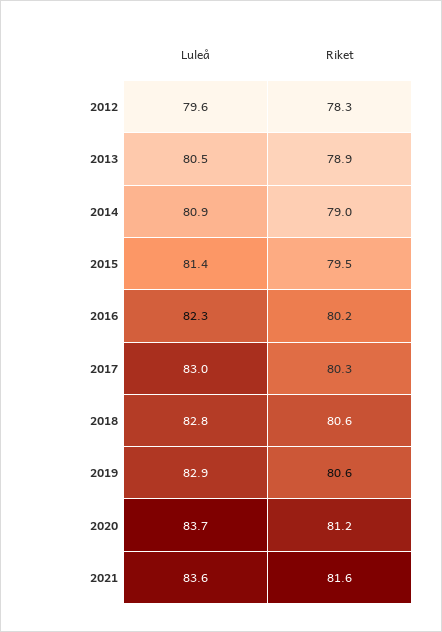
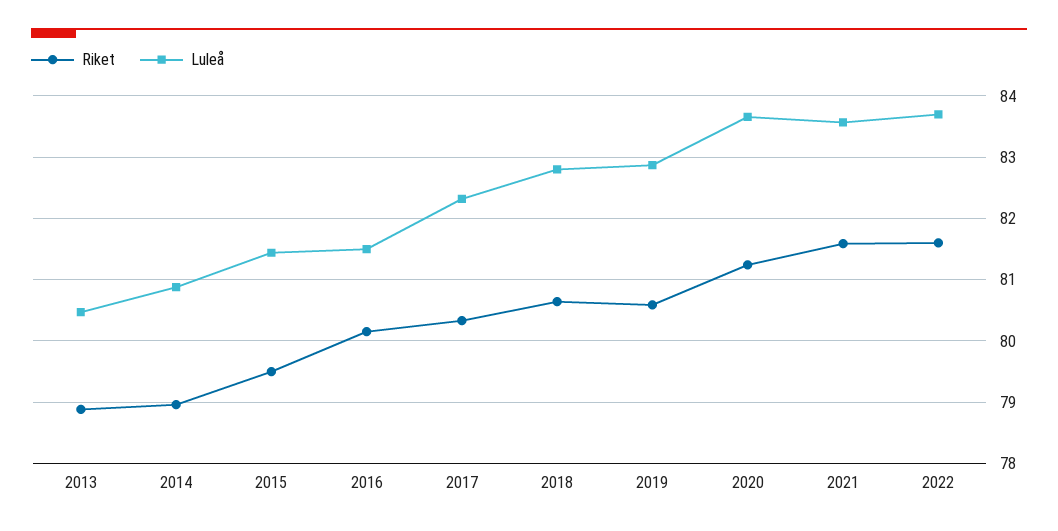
Luleå, 2012: 79.6 -> none
Riket, 2012: 78.3 -> none
Luleå, 2016: 82.3 -> 81.5
Luleå, 2017: 83 -> 82.3
Riket, 2022: none -> 81.6
Luleå, 2022: none -> 83.7

